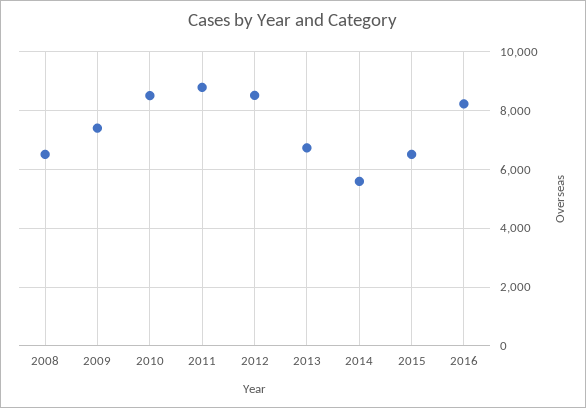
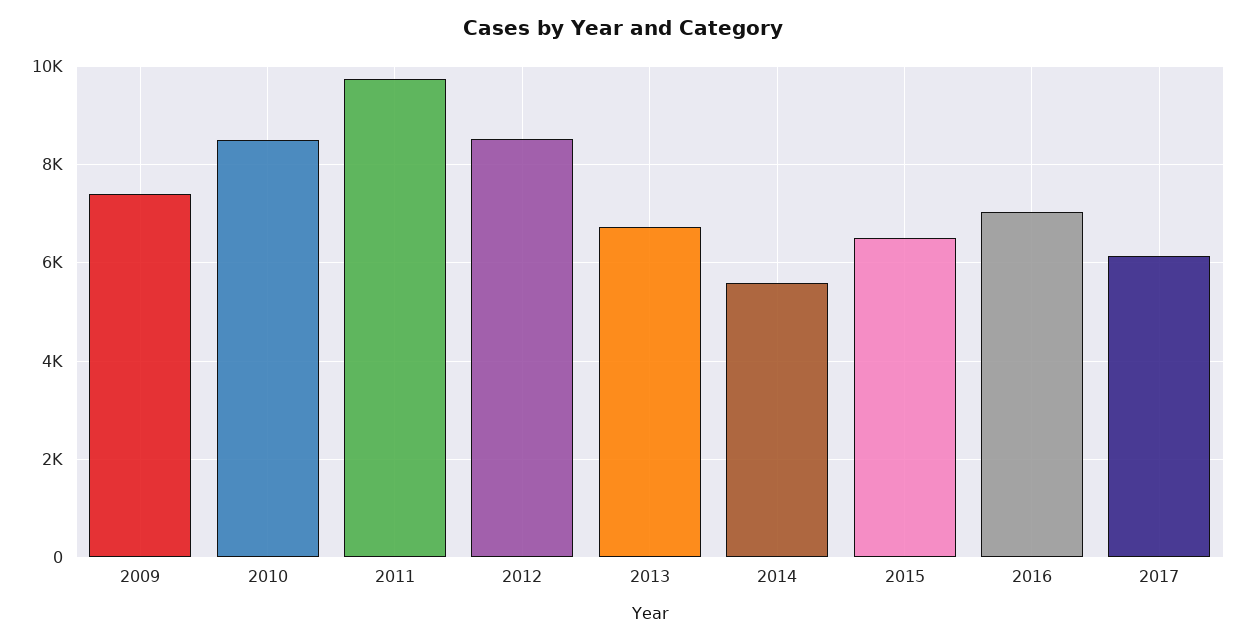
2008: 6500 -> none
2011: 8750 -> 9800
2016: 8250 -> 7000
2017: none -> 6200

